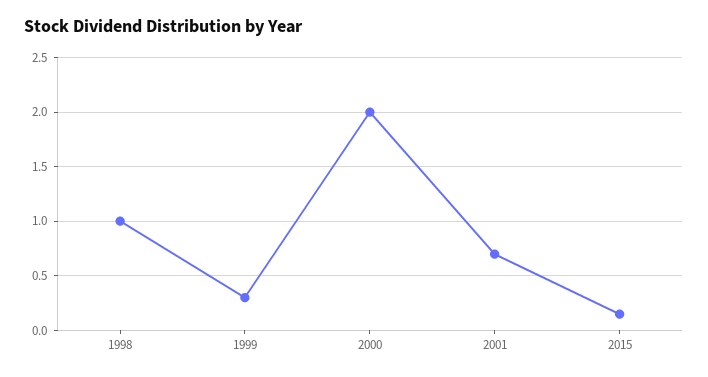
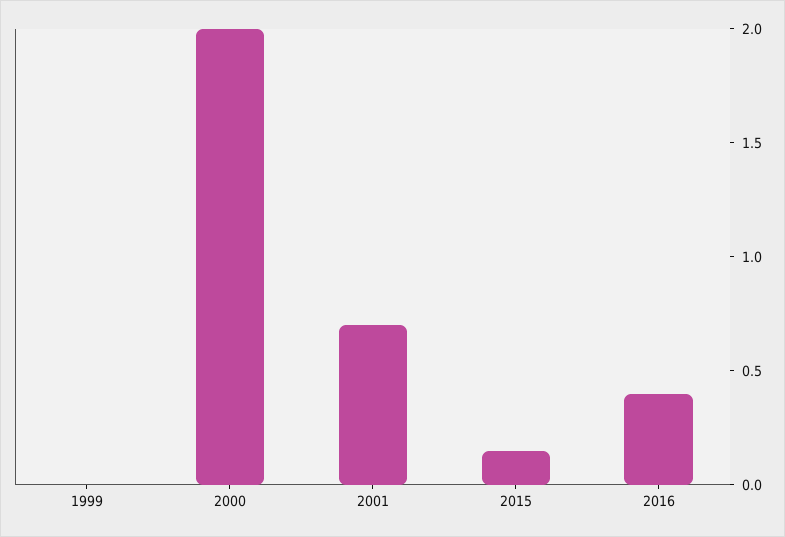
1998: 1 -> none
1999: 0.3 -> 0
2016: none -> 0.4

